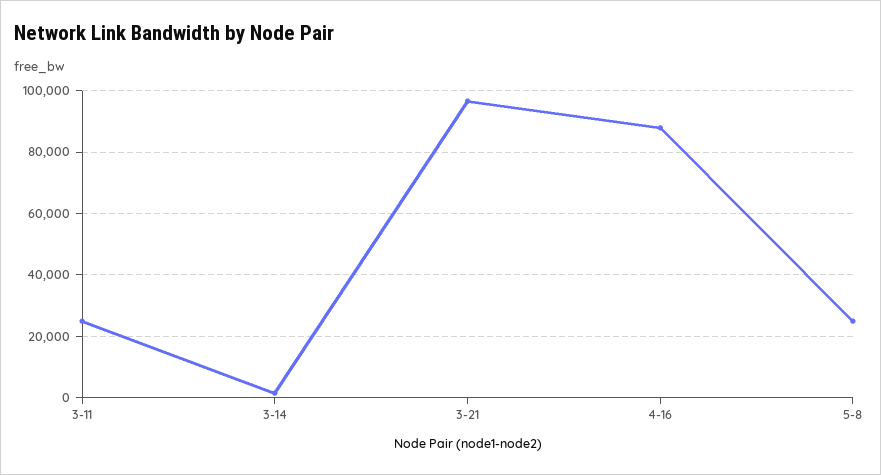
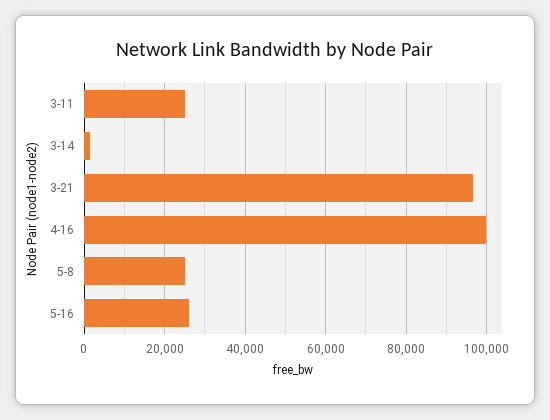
4-16: 88000 -> 100000
5-16: none -> 26000

